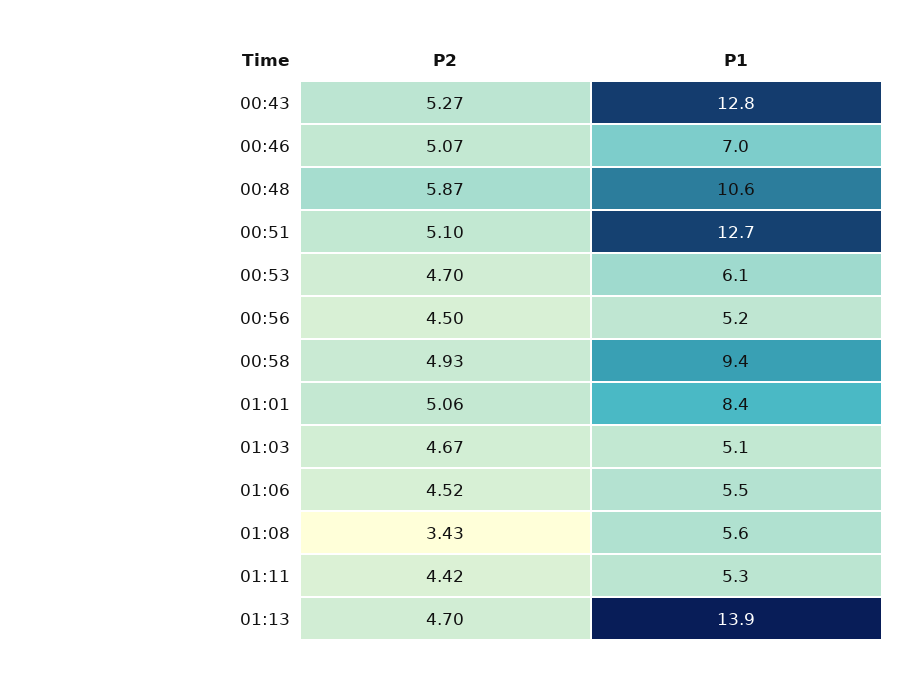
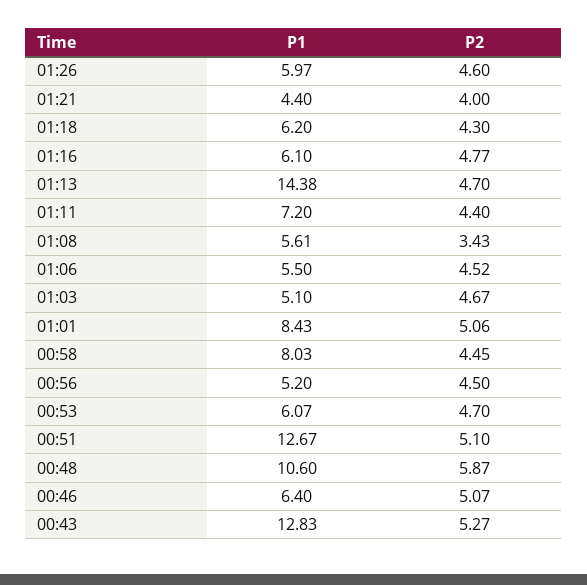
P1, 00:46: 7 -> 6.4
P2, 00:58: 4.93 -> 4.45
P1, 00:58: 9.4 -> 8.03
P2, 01:11: 4.42 -> 4.4
P1, 01:11: 5.3 -> 7.2
P1, 01:13: 13.9 -> 14.38
P1, 01:26: none -> 5.97
P2, 01:26: none -> 4.6
P1, 01:21: none -> 4.4
P2, 01:21: none -> 4
P1, 01:18: none -> 6.2
P2, 01:18: none -> 4.3
P1, 01:16: none -> 6.1
P2, 01:16: none -> 4.77

